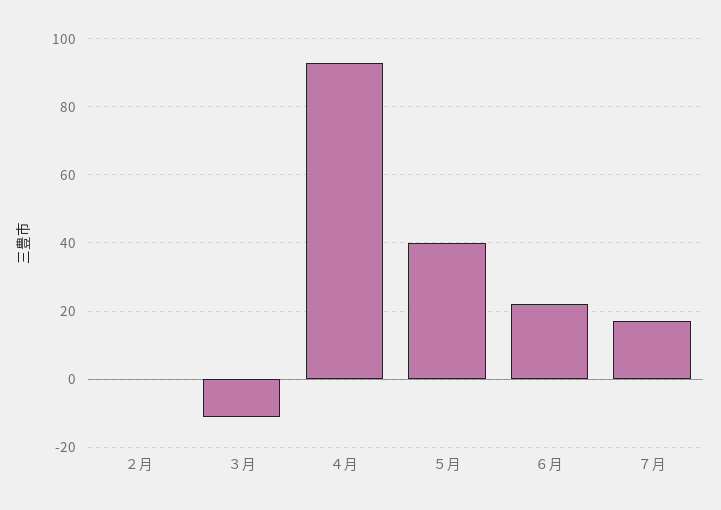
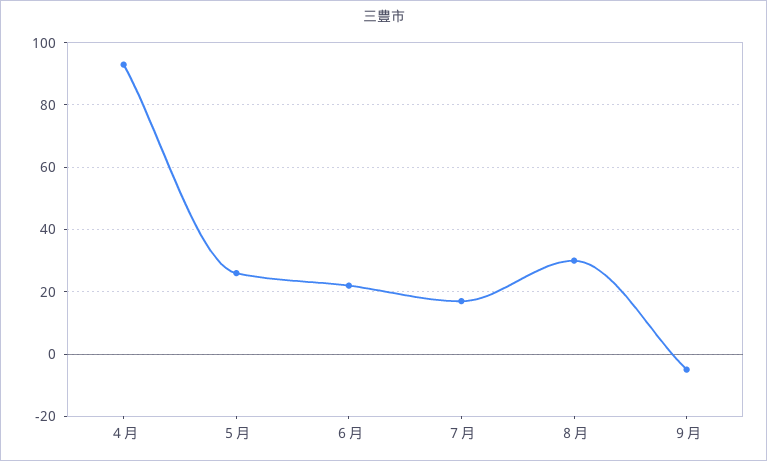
２月: 0 -> none
３月: -10 -> none
５月: 40 -> 25
８月: none -> 30
９月: none -> -5

